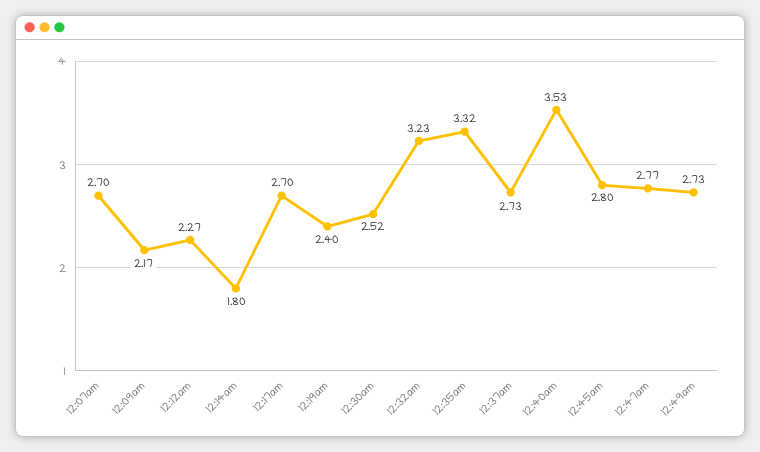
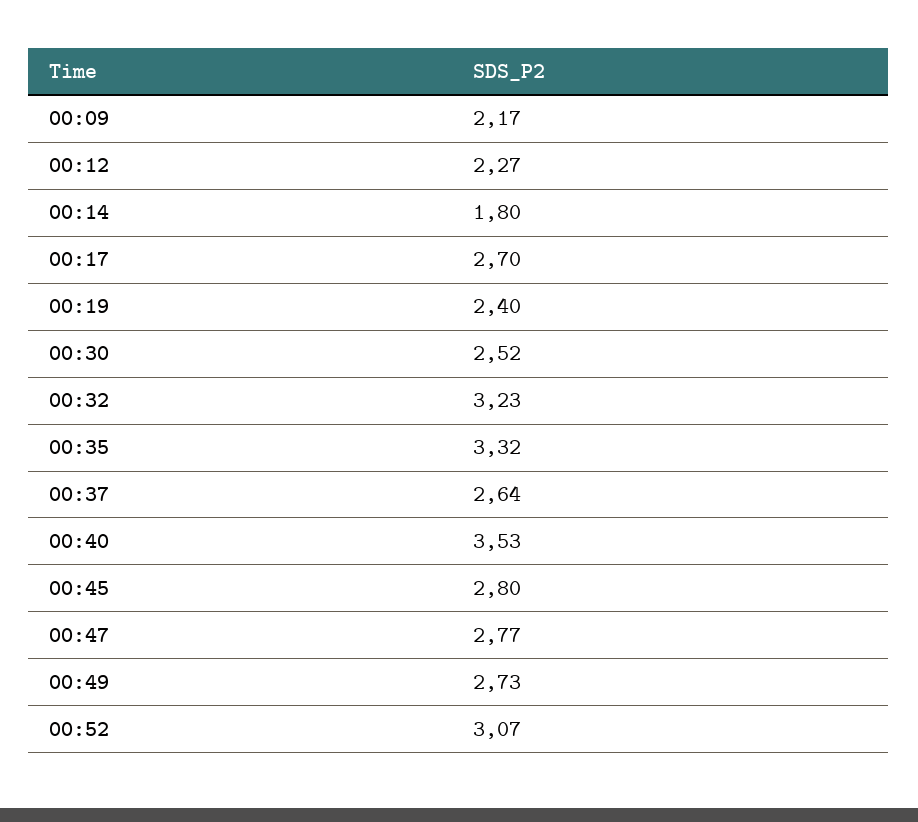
12:07am: 2.7 -> none
12:37am: 2.73 -> 2.64
00:52: none -> 3.07

